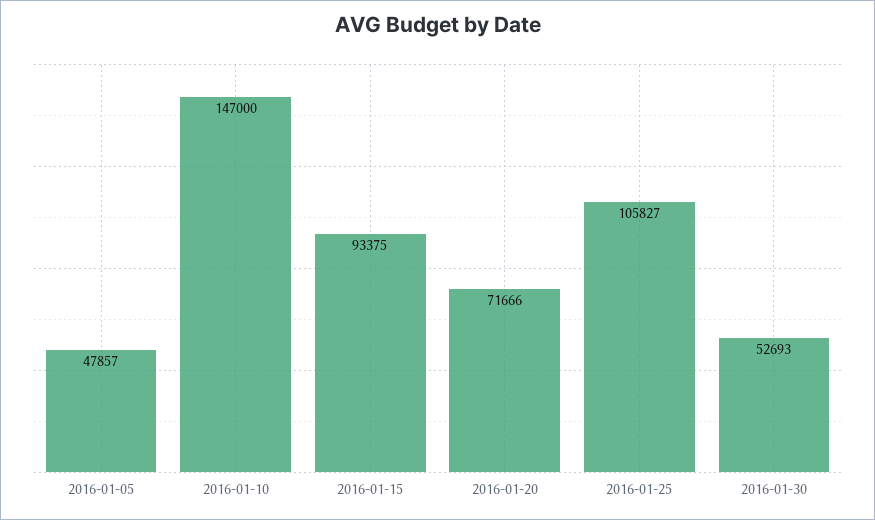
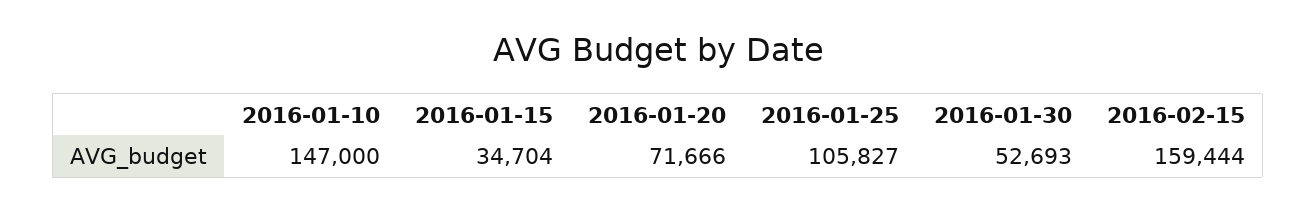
2016-01-05: 47857 -> none
2016-01-15: 93375 -> 34704
2016-02-15: none -> 159444

